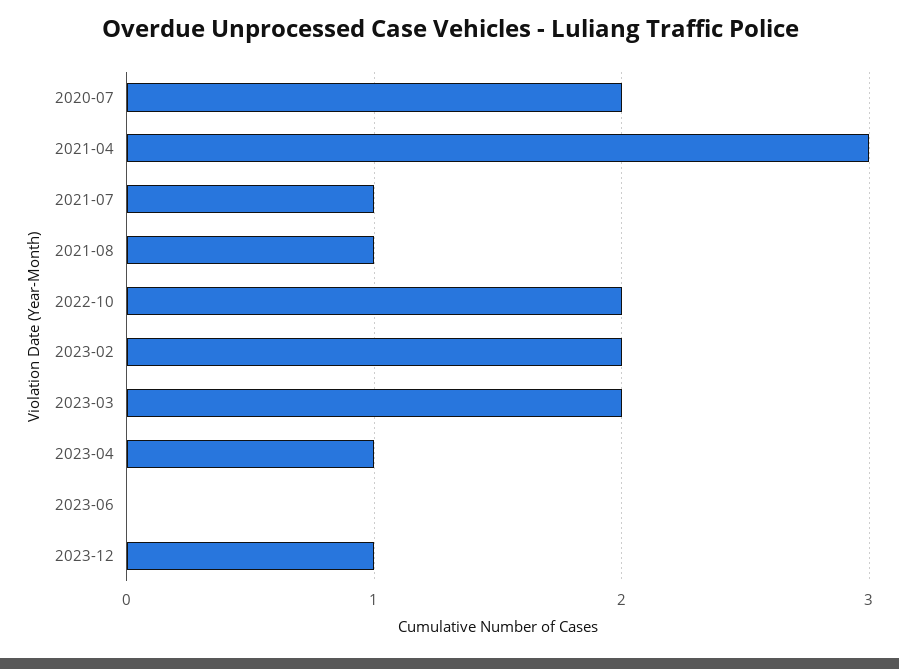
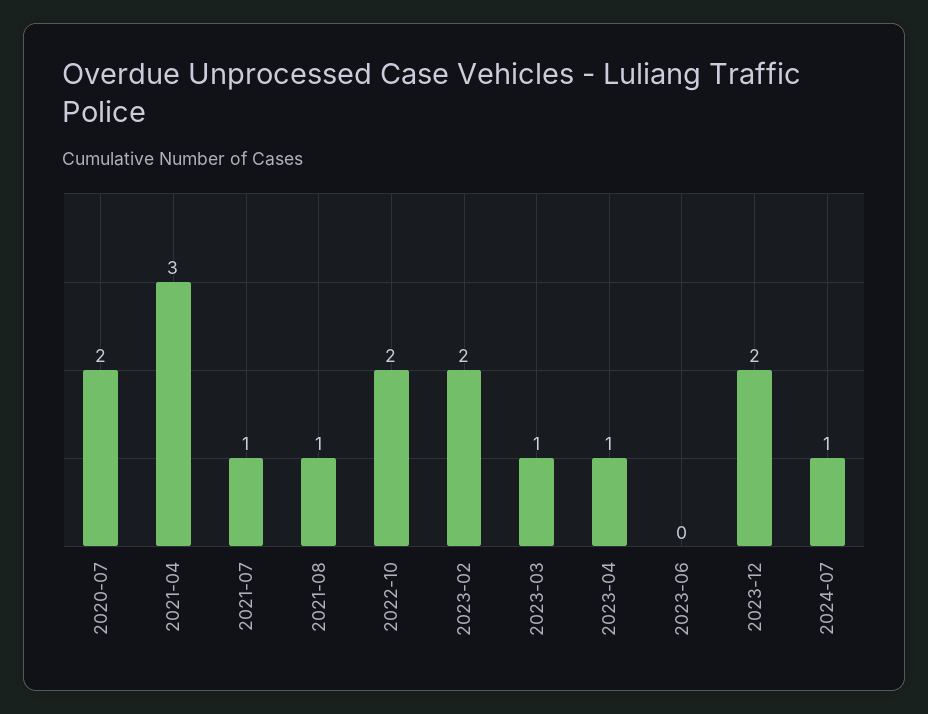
2023-03: 2 -> 1
2023-12: 1 -> 2
2024-07: none -> 1

